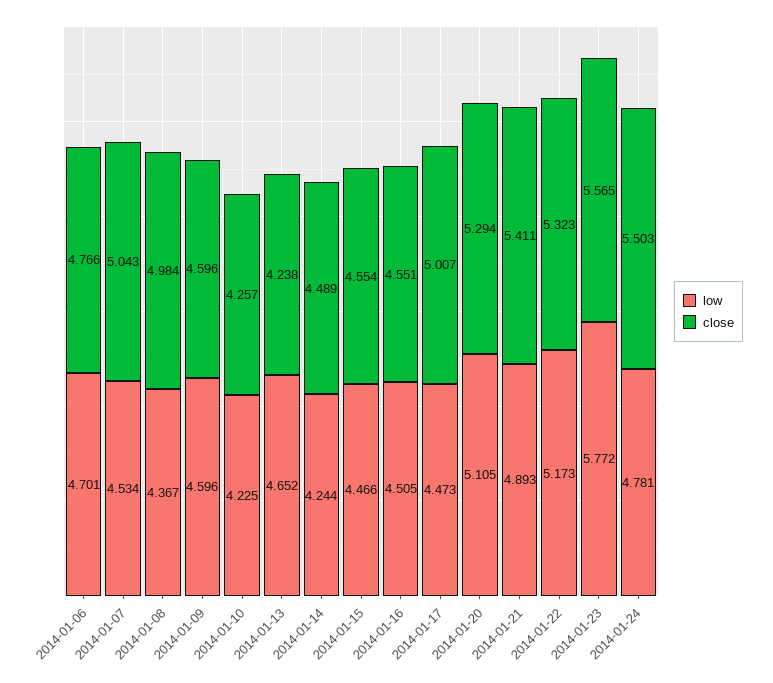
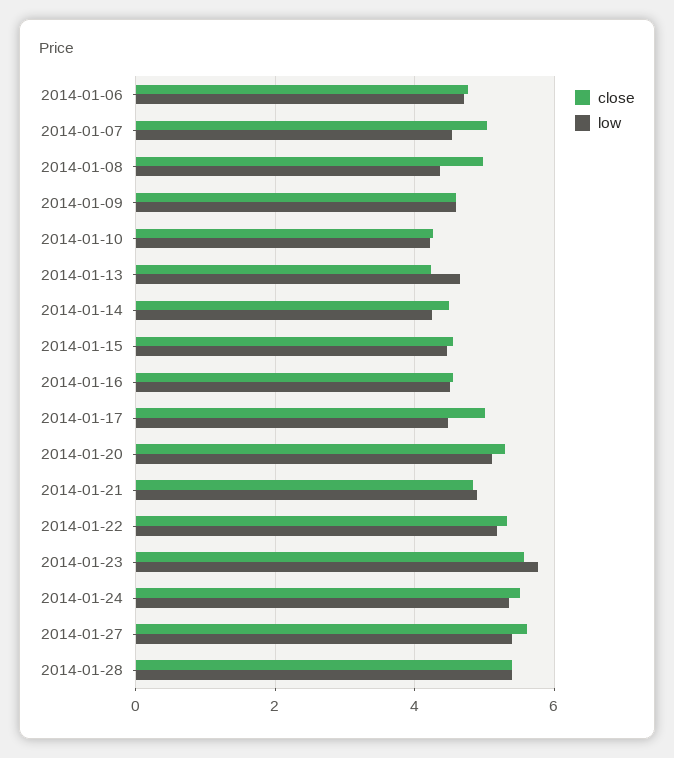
close, 2014-01-21: 5.411 -> 4.8
low, 2014-01-24: 4.781 -> 5.4
close, 2014-01-27: none -> 5.6
low, 2014-01-27: none -> 5.4
close, 2014-01-28: none -> 5.4
low, 2014-01-28: none -> 5.4

